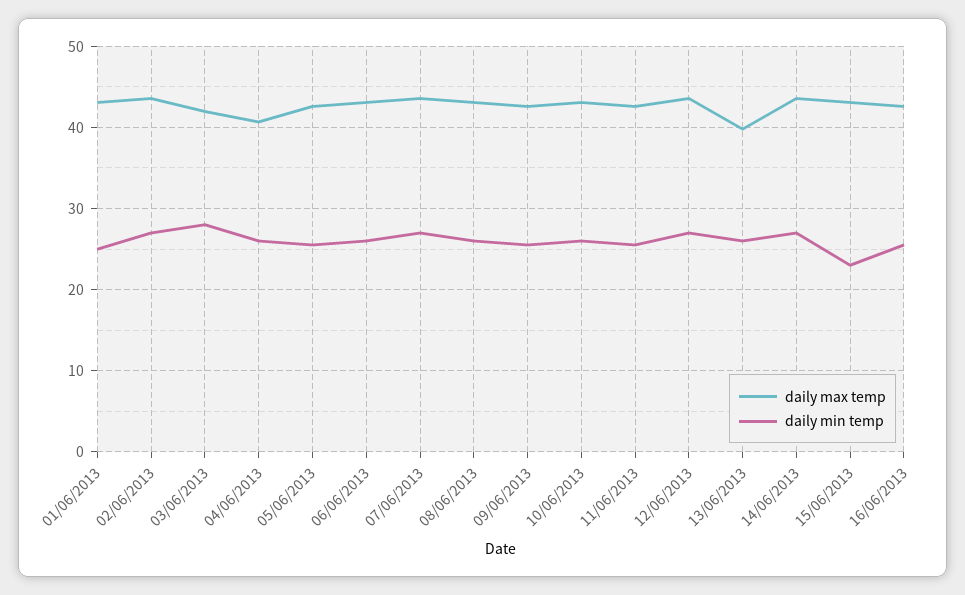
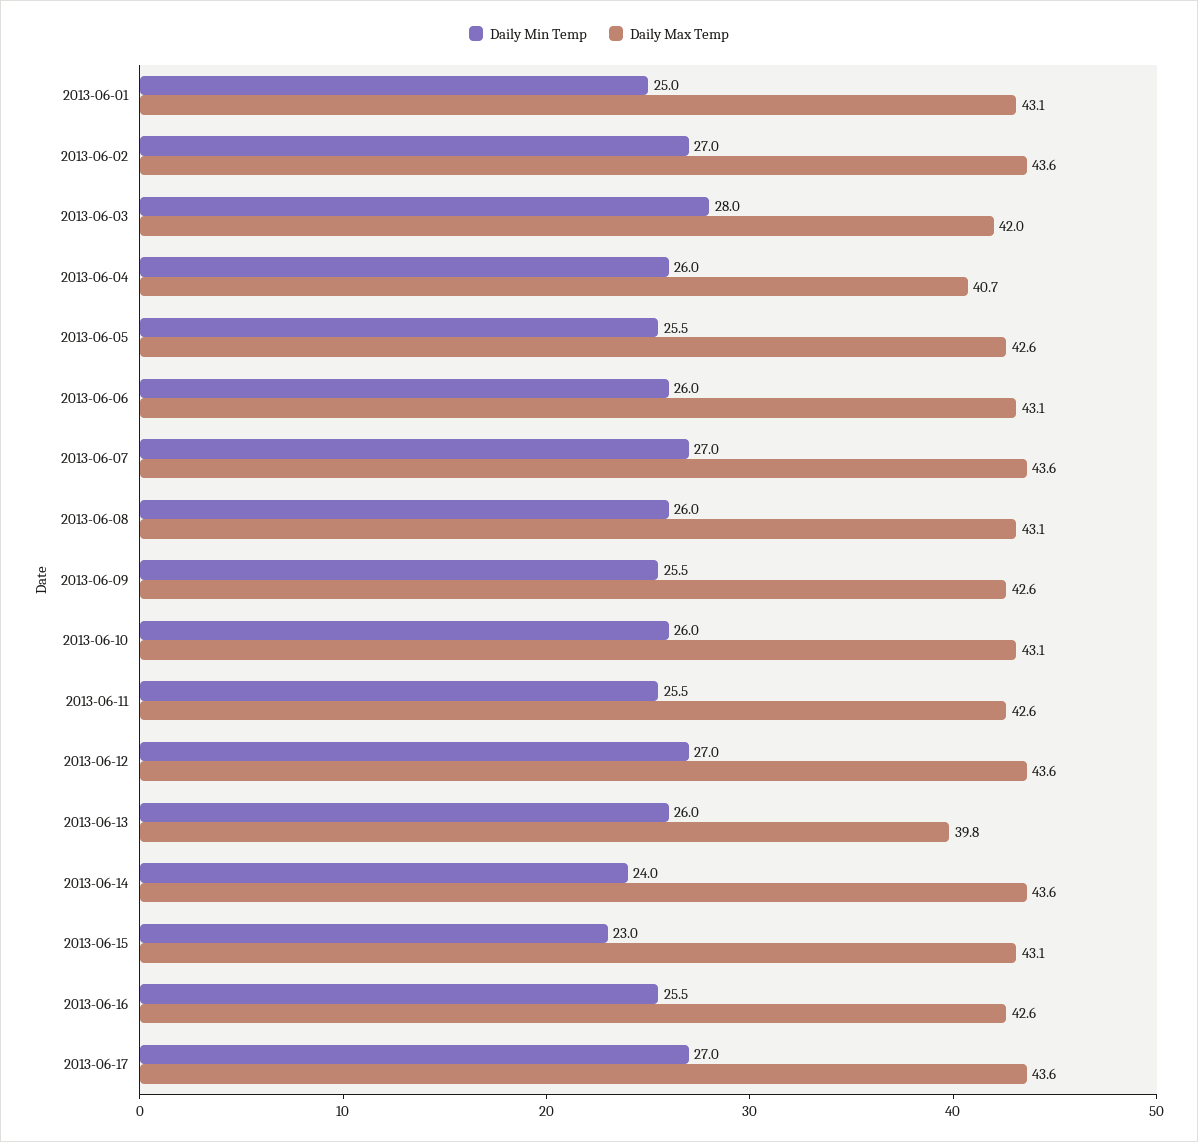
daily min temp, 14/06/2013: 27 -> 24
daily min temp, 2013-06-17: none -> 27
daily max temp, 2013-06-17: none -> 43.6

